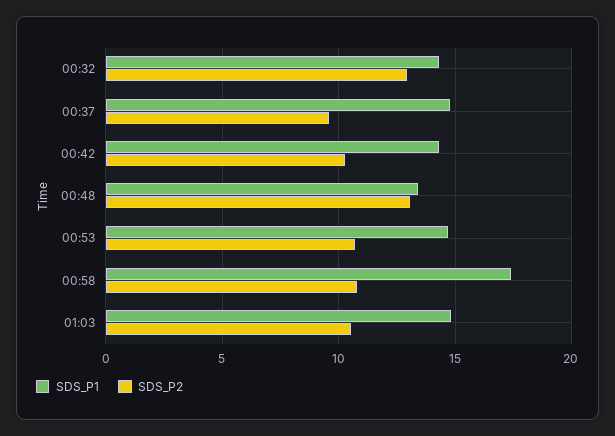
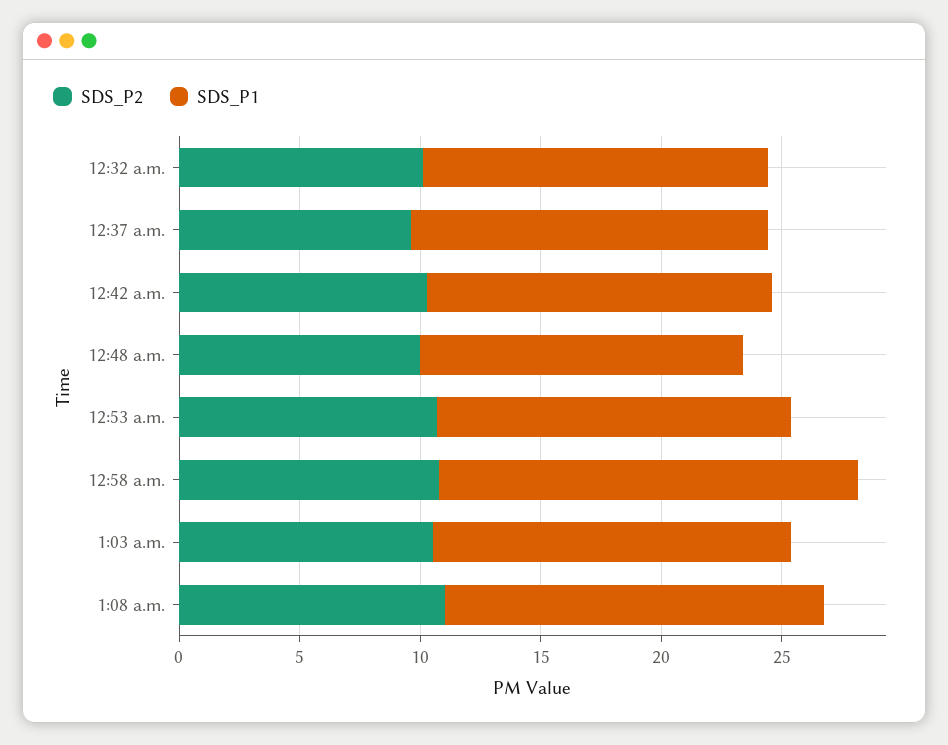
SDS_P2, 00:32: 13 -> 10
SDS_P2, 00:48: 13 -> 10
SDS_P2, 1:08 a.m.: none -> 11
SDS_P1, 1:08 a.m.: none -> 16

